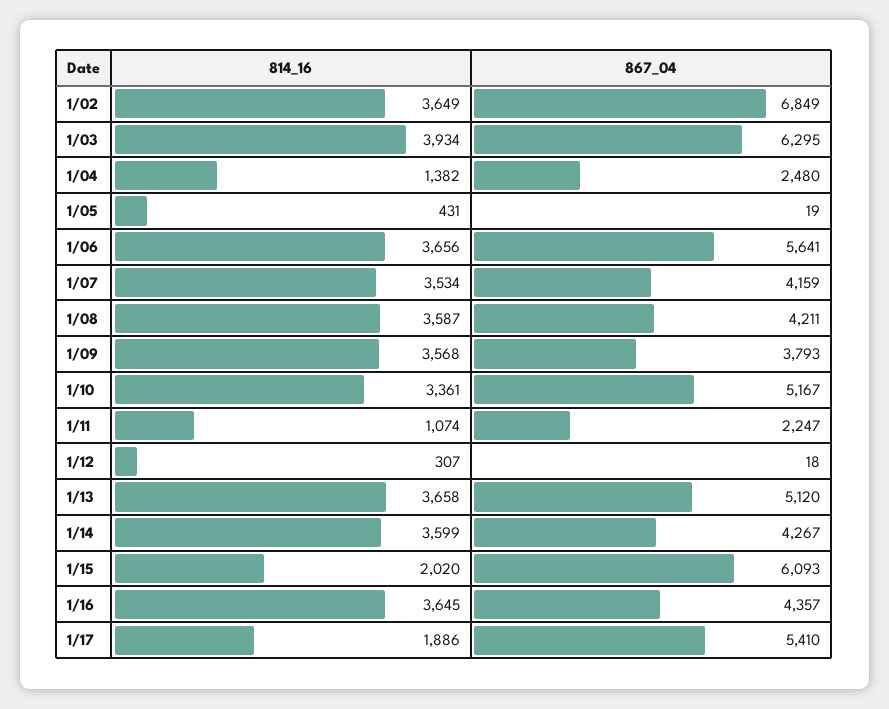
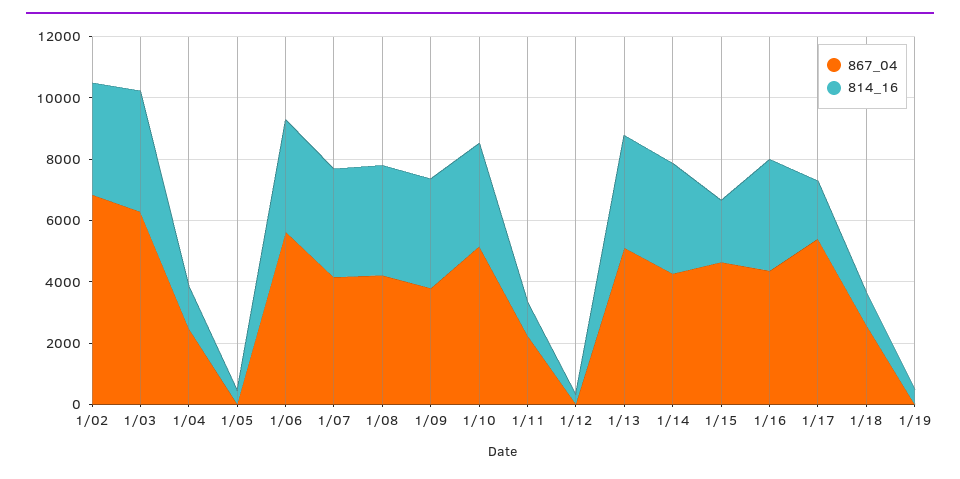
867_04, 1/15: 6093 -> 4500
867_04, 1/18: none -> 2500
814_16, 1/18: none -> 1000
867_04, 1/19: none -> 0
814_16, 1/19: none -> 500

